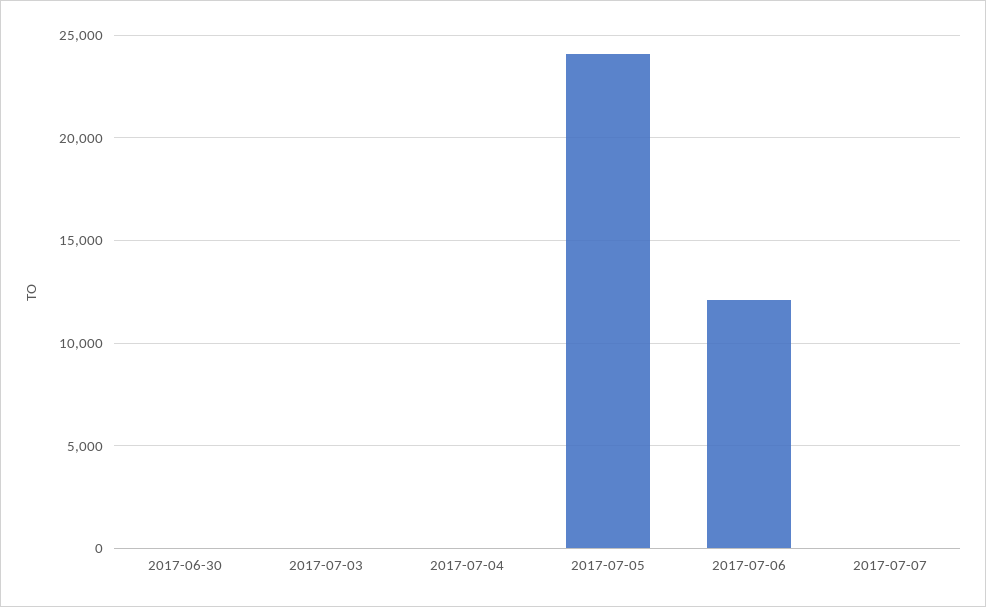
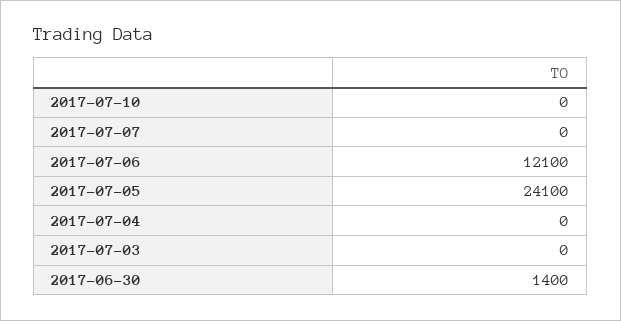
2017-06-30: 0 -> 1400
2017-07-10: none -> 0

